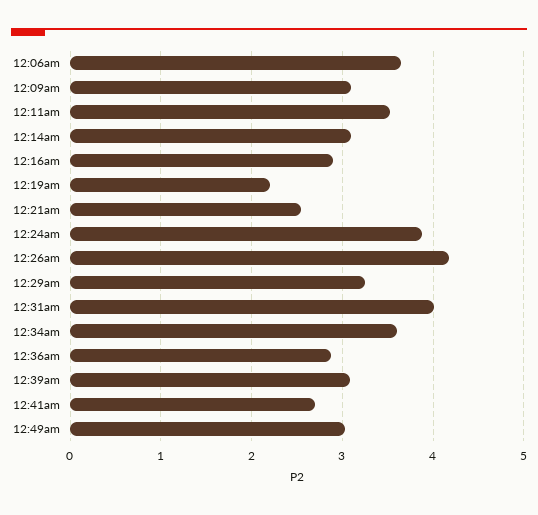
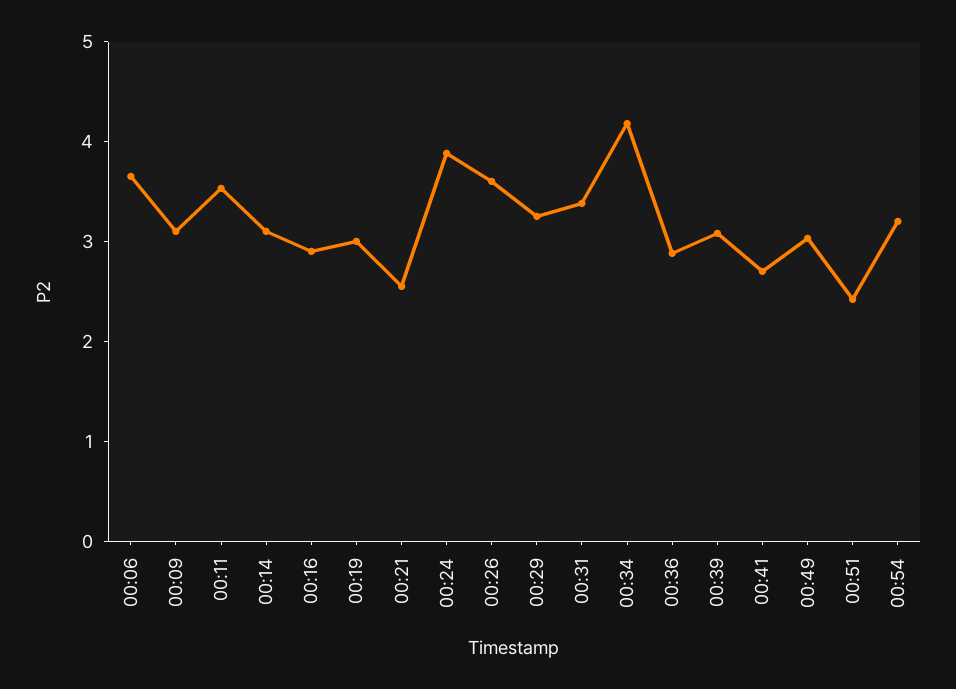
12:19am: 2.2 -> 3
12:26am: 4.2 -> 3.6
12:31am: 4 -> 3.4
12:34am: 3.6 -> 4.2
00:51: none -> 2.4
00:54: none -> 3.2

